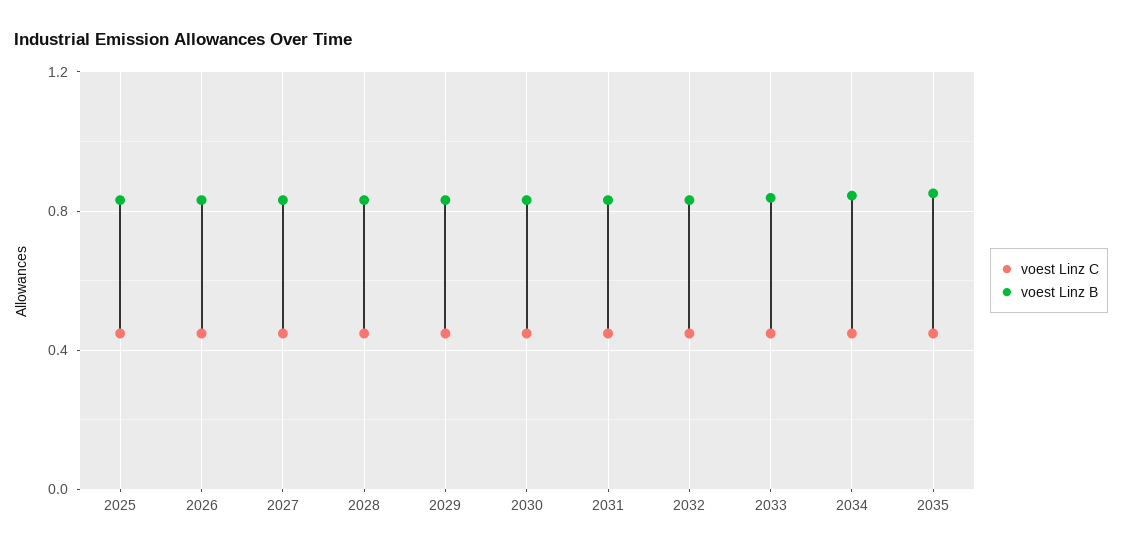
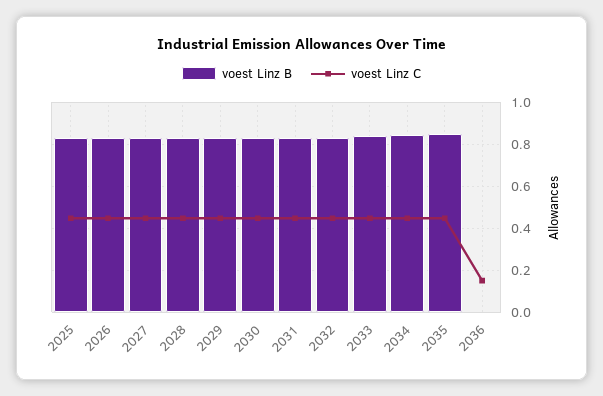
voest Linz B, 2036: none -> 0
voest Linz C, 2036: none -> 0.15

